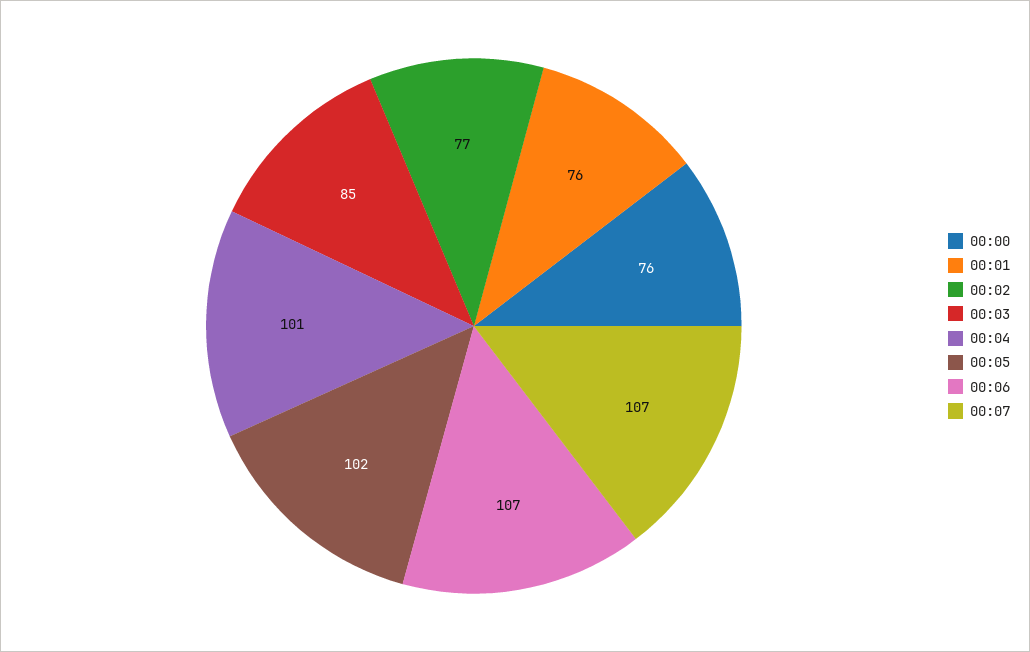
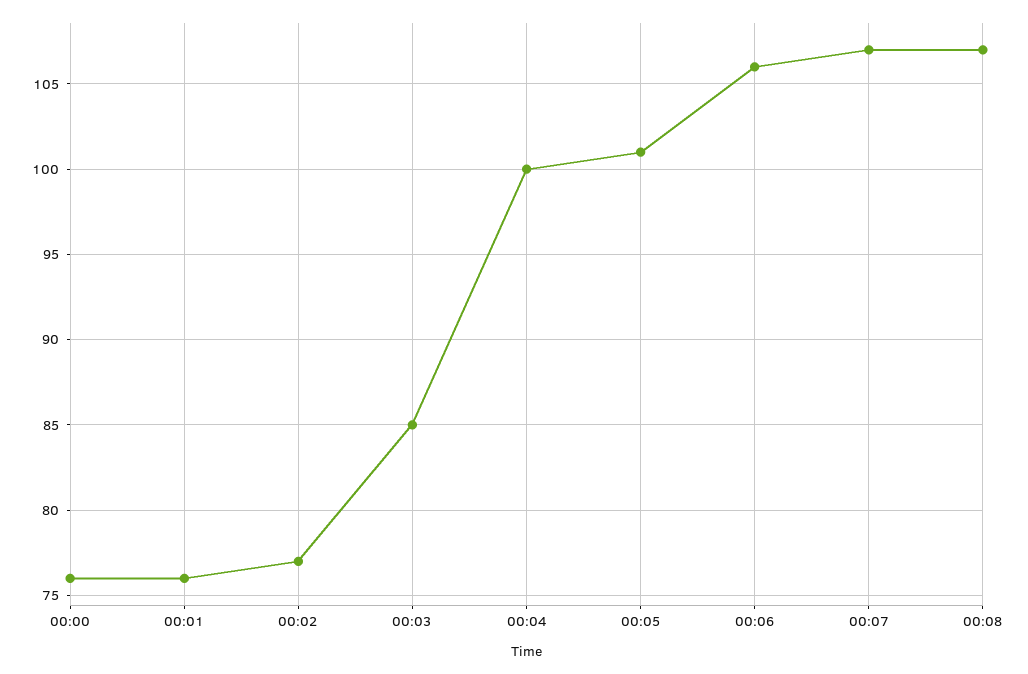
00:04: 101 -> 100
00:05: 102 -> 101
00:06: 107 -> 106
00:08: none -> 107

